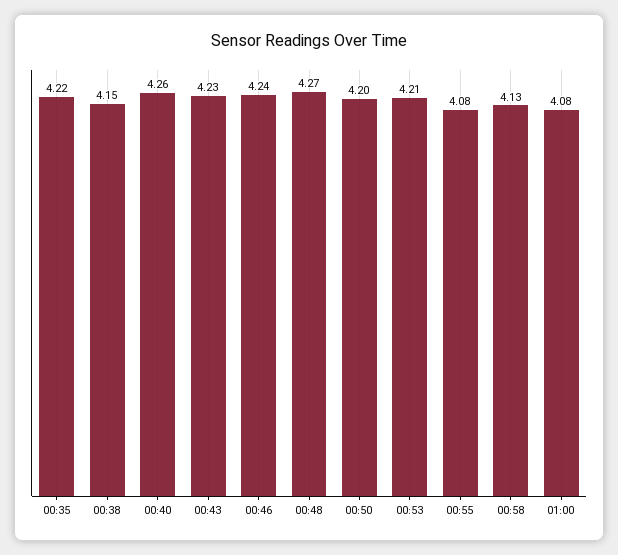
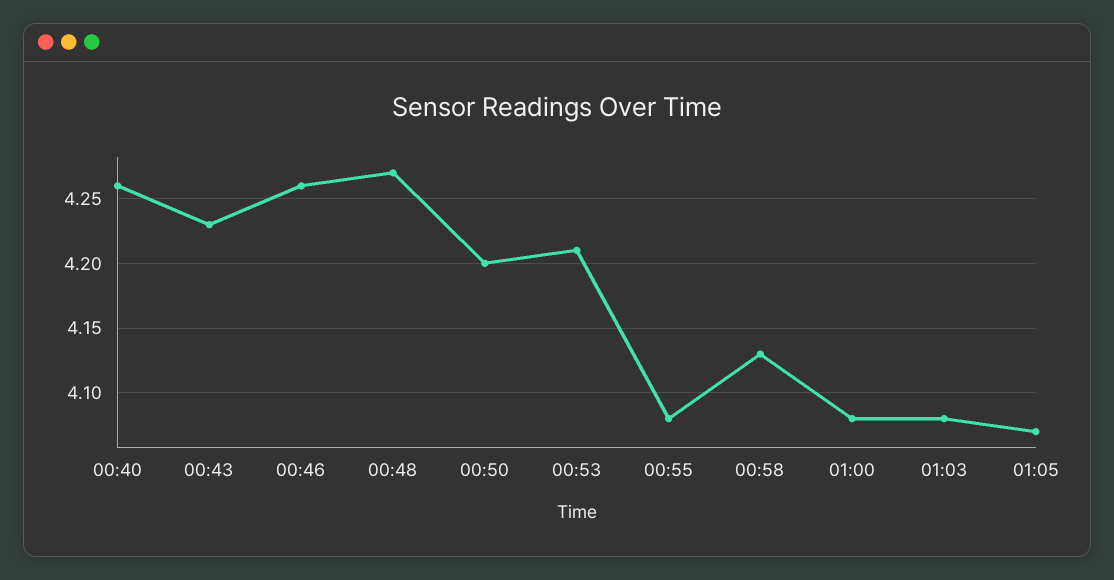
00:35: 4.22 -> none
00:38: 4.15 -> none
00:46: 4.24 -> 4.26
01:03: none -> 4.08
01:05: none -> 4.07

